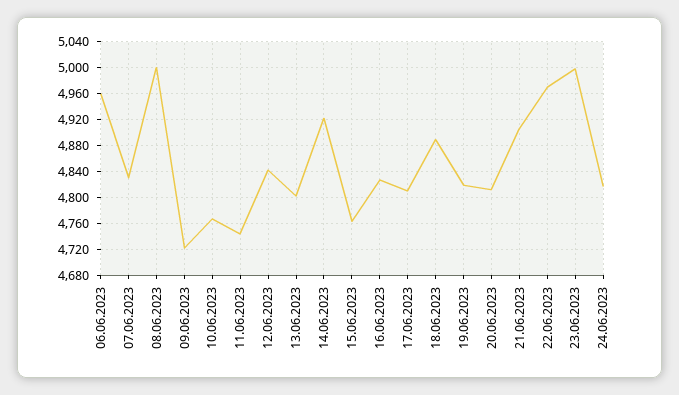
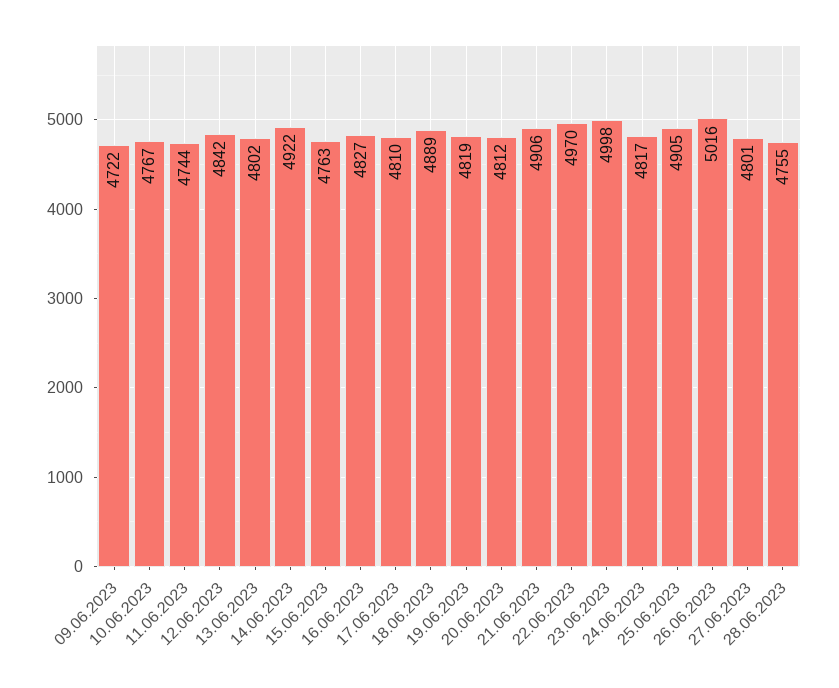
06.06.2023: 4960 -> none
07.06.2023: 4830 -> none
08.06.2023: 5000 -> none
25.06.2023: none -> 4905
26.06.2023: none -> 5016
27.06.2023: none -> 4801
28.06.2023: none -> 4755

